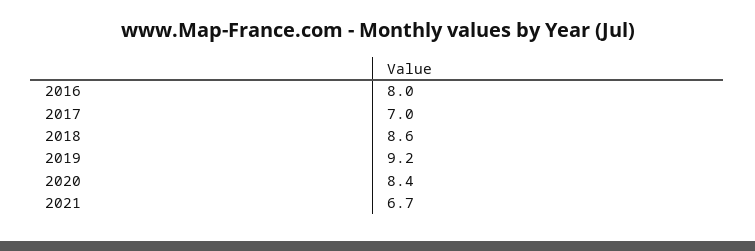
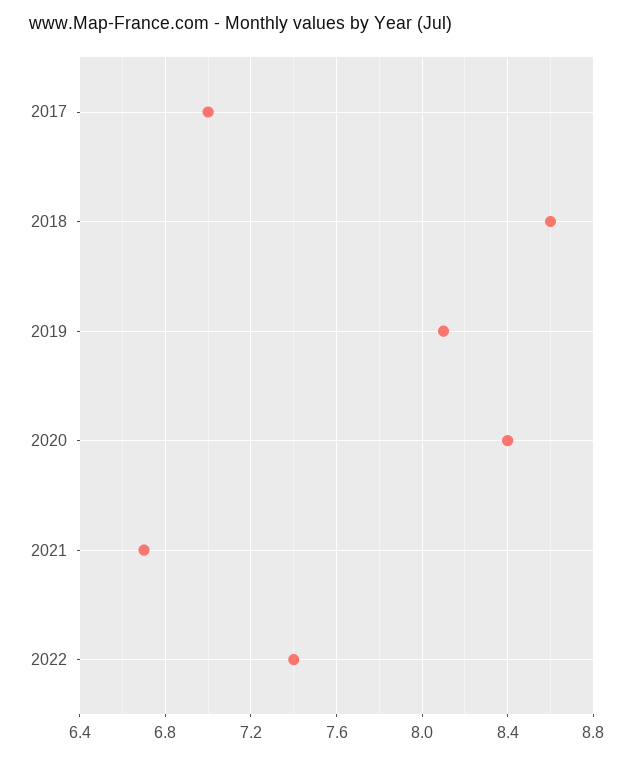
2016: 8 -> none
2019: 9.2 -> 8.1
2022: none -> 7.4

